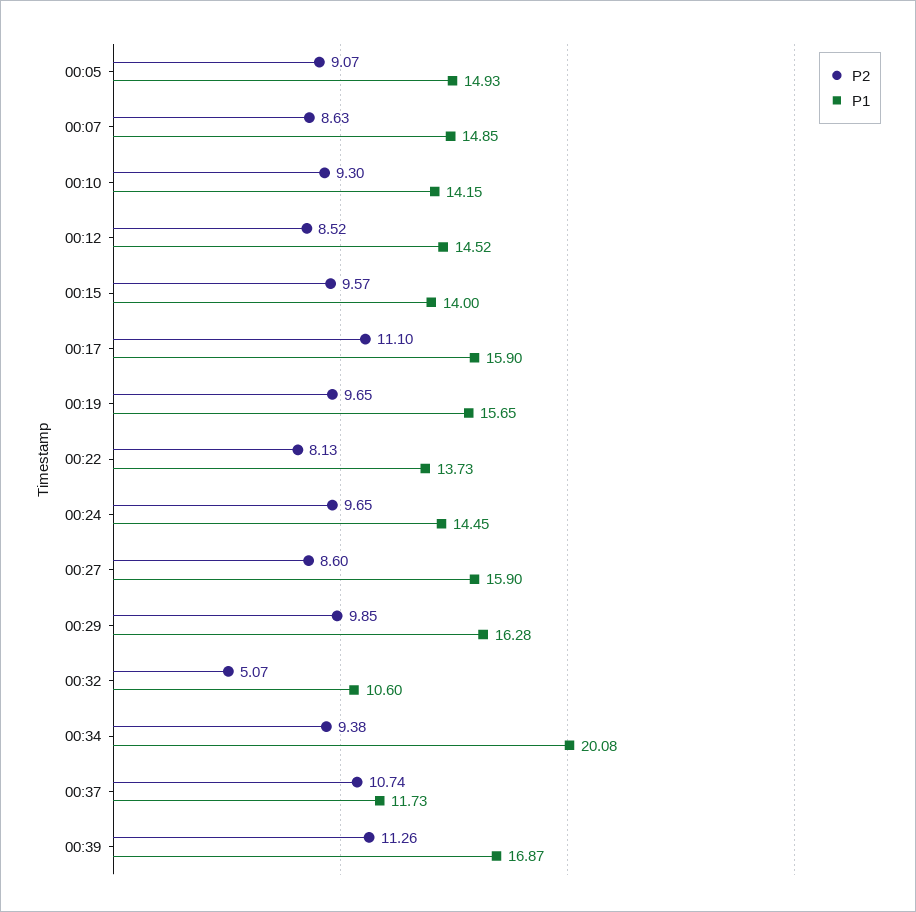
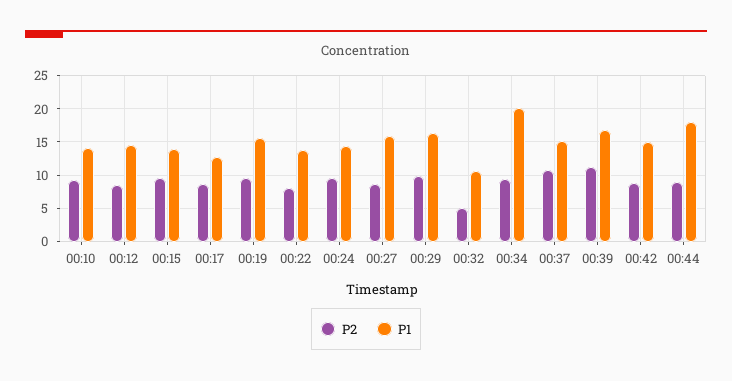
P2, 00:05: 9.07 -> none
P1, 00:05: 14.93 -> none
P2, 00:07: 8.63 -> none
P1, 00:07: 14.85 -> none
P2, 00:17: 11.1 -> 9
P1, 00:17: 15.9 -> 13
P1, 00:37: 11.73 -> 15
P2, 00:42: none -> 9
P1, 00:42: none -> 15
P2, 00:44: none -> 9
P1, 00:44: none -> 18

